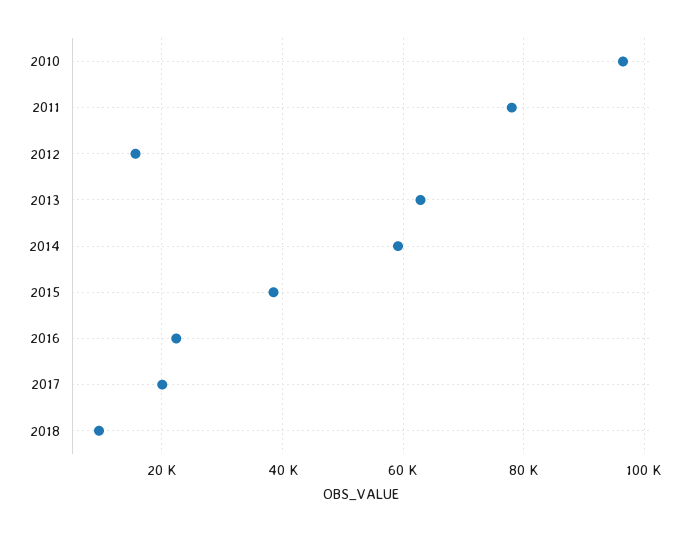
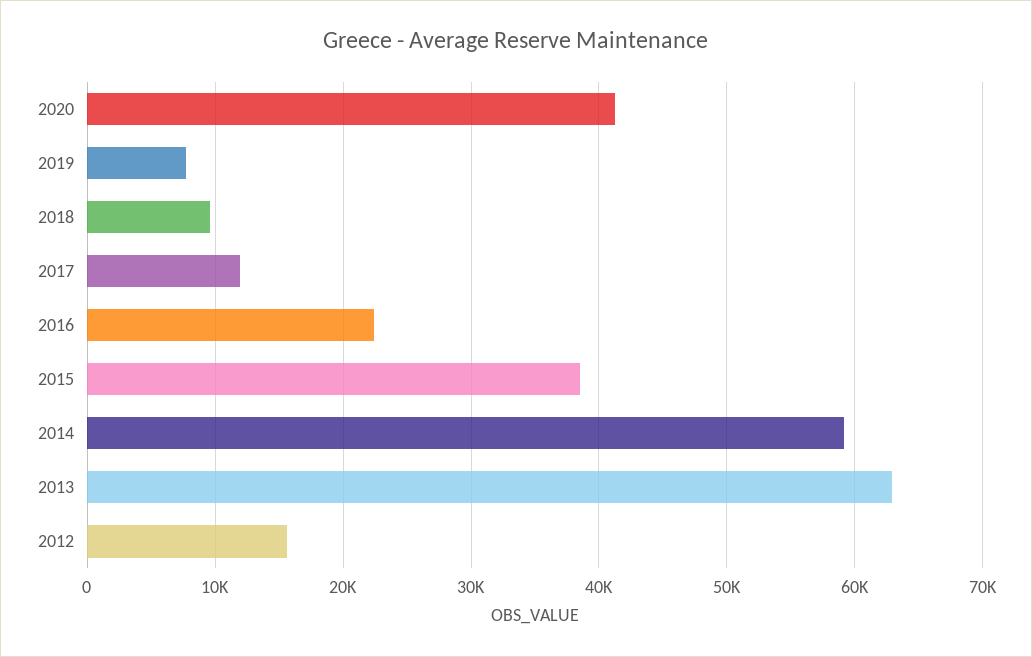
2010: 96000 -> none
2011: 78000 -> none
2017: 20000 -> 12000
2020: none -> 41000
2019: none -> 8000

